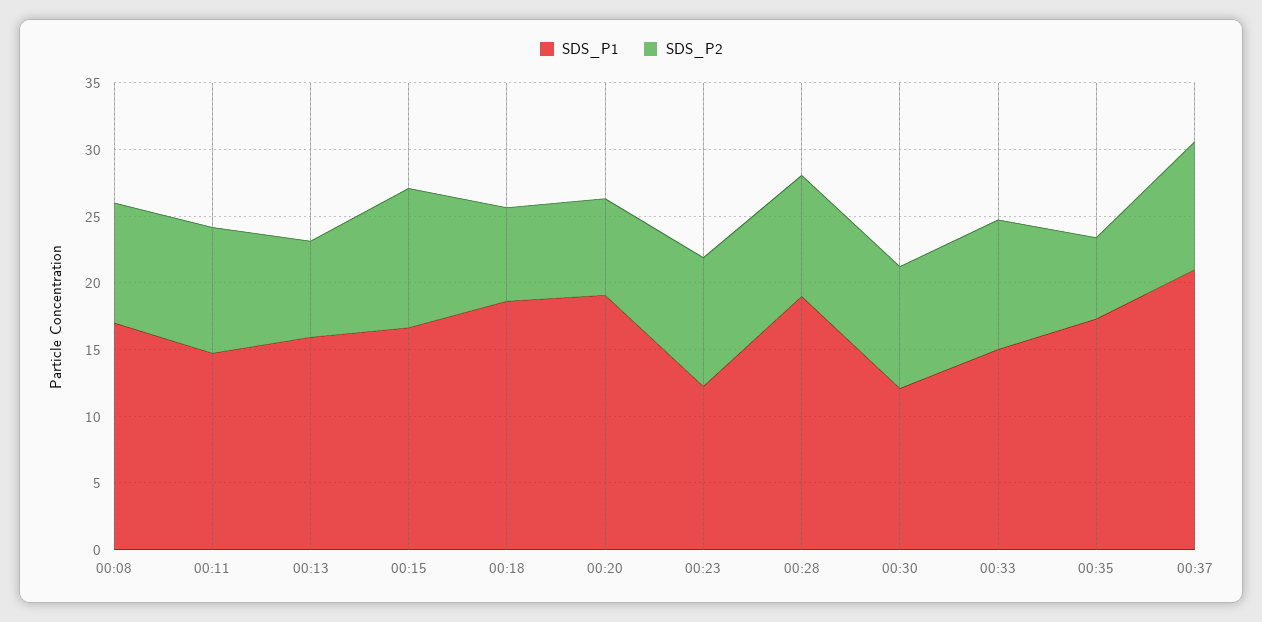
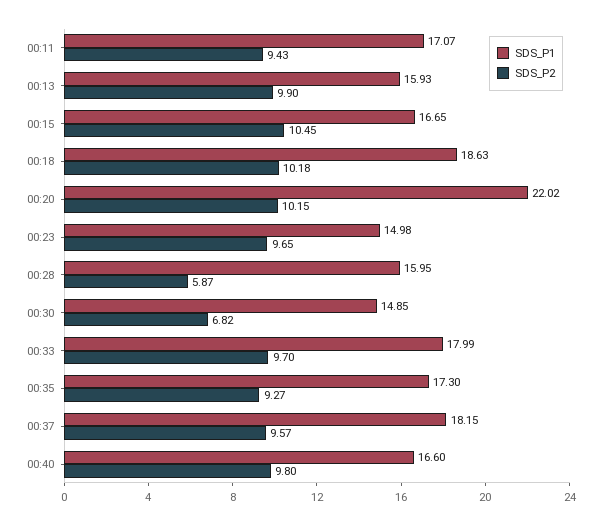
SDS_P1, 00:08: 17 -> none
SDS_P2, 00:08: 9 -> none
SDS_P1, 00:11: 15 -> 17.07
SDS_P2, 00:13: 7 -> 9.9
SDS_P2, 00:18: 7 -> 10.18
SDS_P1, 00:20: 19 -> 22.02
SDS_P2, 00:20: 7 -> 10.15
SDS_P1, 00:23: 12 -> 14.98
SDS_P1, 00:28: 19 -> 15.95
SDS_P2, 00:28: 9 -> 5.87
SDS_P1, 00:30: 12 -> 14.85
SDS_P2, 00:30: 9 -> 6.82
SDS_P1, 00:33: 15 -> 17.99
SDS_P2, 00:35: 6 -> 9.27
SDS_P1, 00:37: 21 -> 18.15
SDS_P1, 00:40: none -> 16.6
SDS_P2, 00:40: none -> 9.8

